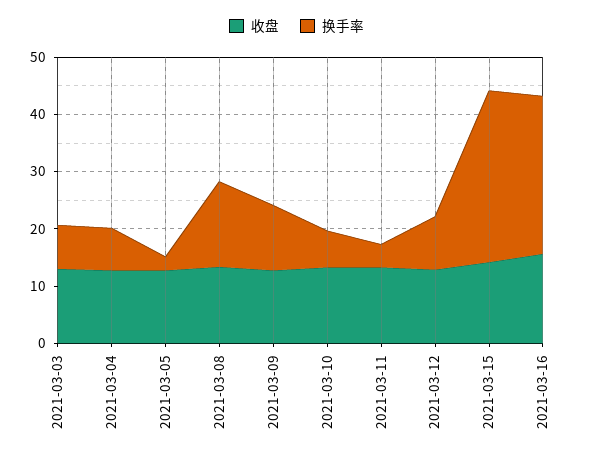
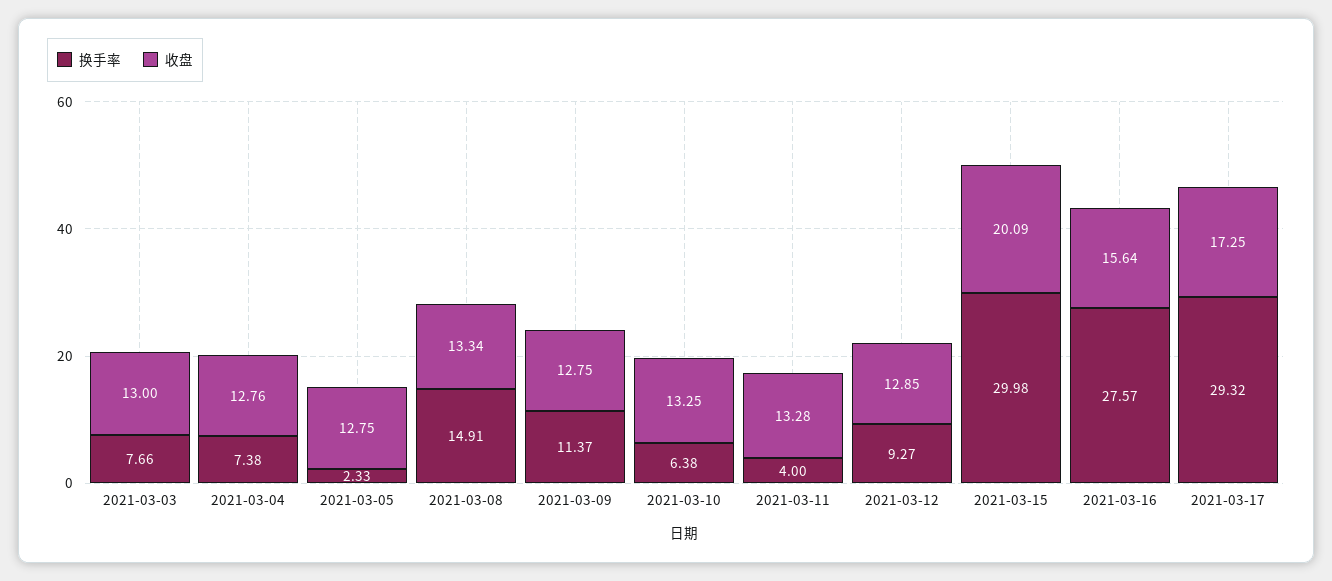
收盘, 2021-03-15: 14 -> 20.09
换手率, 2021-03-17: none -> 29.32
收盘, 2021-03-17: none -> 17.25

